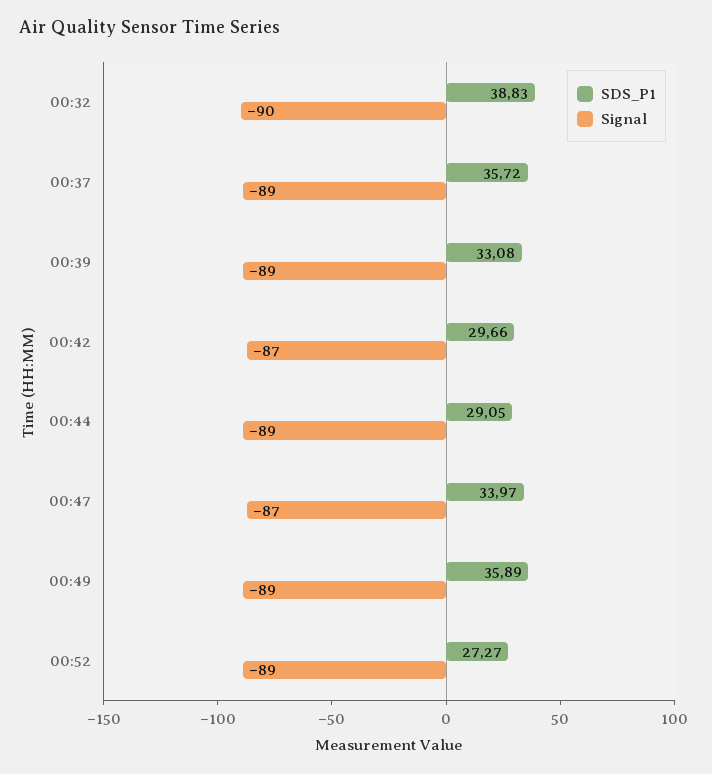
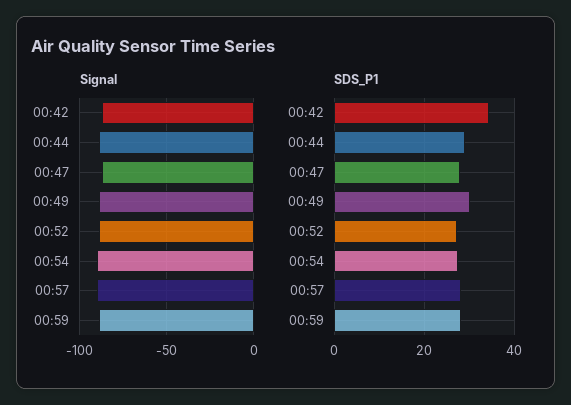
SDS_P1, 00:32: 38.83 -> none
Signal, 00:32: -90 -> none
SDS_P1, 00:37: 35.72 -> none
Signal, 00:37: -89 -> none
SDS_P1, 00:39: 33.08 -> none
Signal, 00:39: -89 -> none
SDS_P1, 00:42: 29.66 -> 34
SDS_P1, 00:47: 33.97 -> 28
SDS_P1, 00:49: 35.89 -> 30
Signal, 00:54: none -> -90
Signal, 00:57: none -> -90
Signal, 00:59: none -> -90
SDS_P1, 00:54: none -> 28
SDS_P1, 00:57: none -> 28
SDS_P1, 00:59: none -> 28

